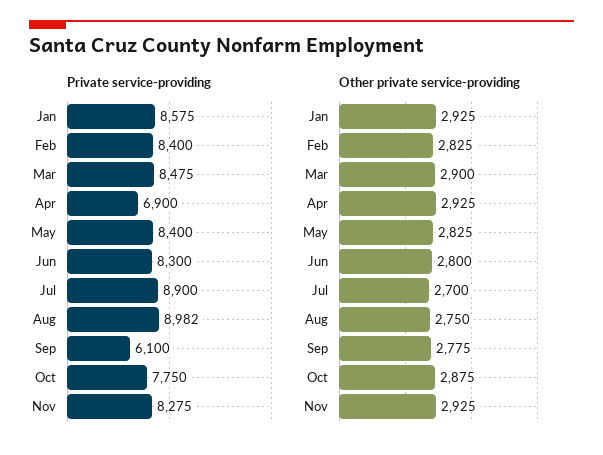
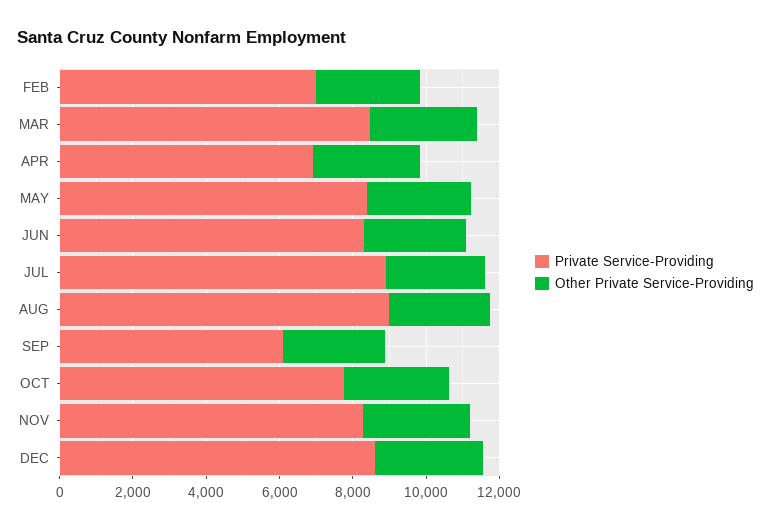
Private service-providing, Jan: 8575 -> none
Private service-providing, Feb: 8400 -> 7000
Other private service-providing, Jan: 2925 -> none
Private service-providing, DEC: none -> 8500
Other private service-providing, DEC: none -> 3000

